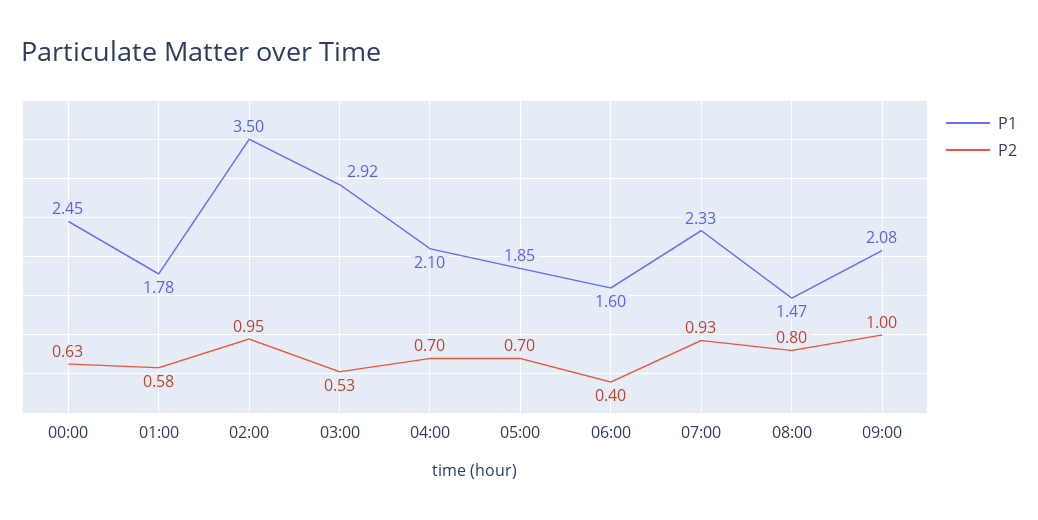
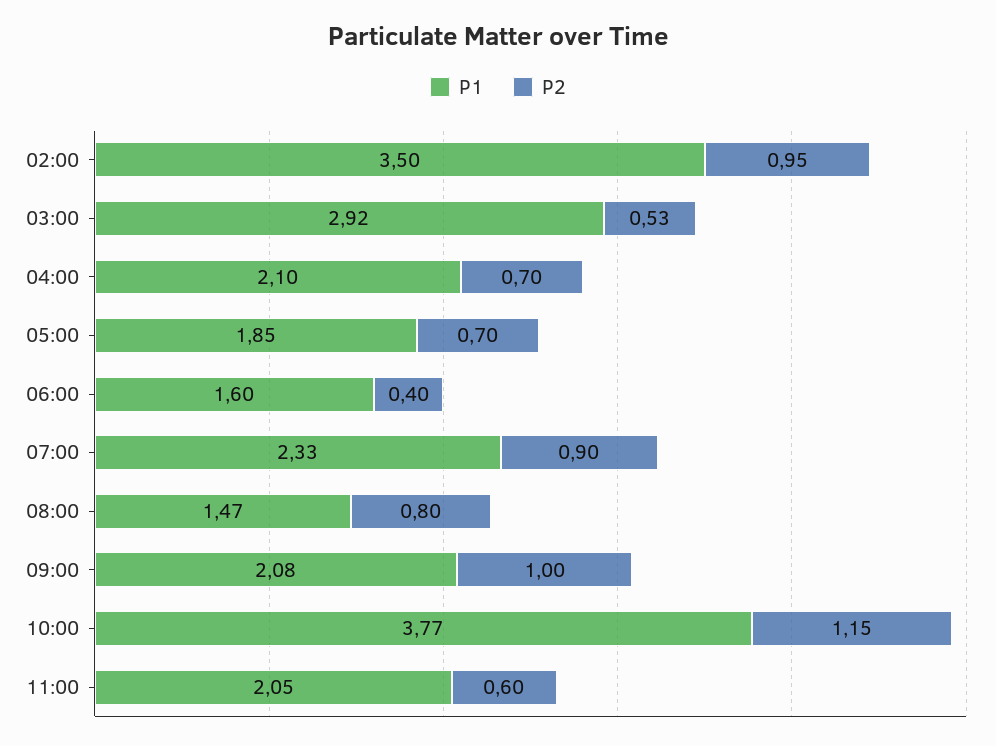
P1, 00:00: 2.45 -> none
P2, 00:00: 0.63 -> none
P1, 01:00: 1.78 -> none
P2, 01:00: 0.58 -> none
P2, 07:00: 0.93 -> 0.9
P1, 10:00: none -> 3.77
P2, 10:00: none -> 1.15
P1, 11:00: none -> 2.05
P2, 11:00: none -> 0.6

